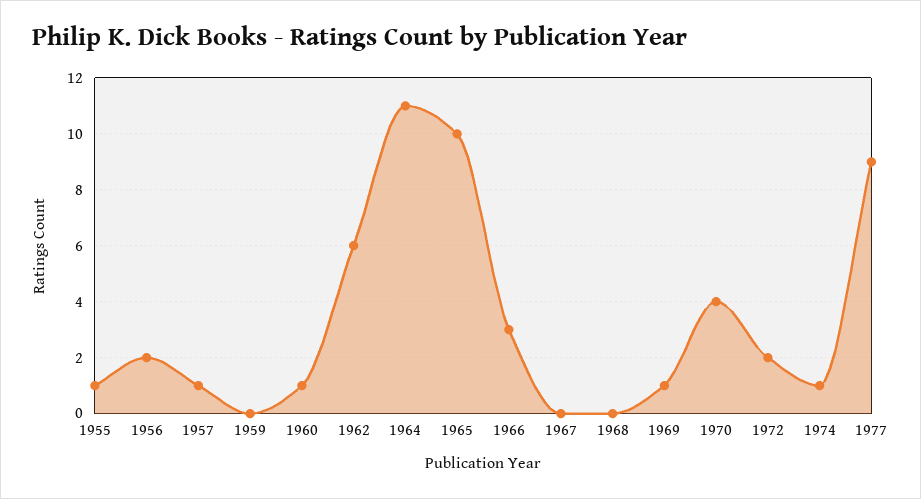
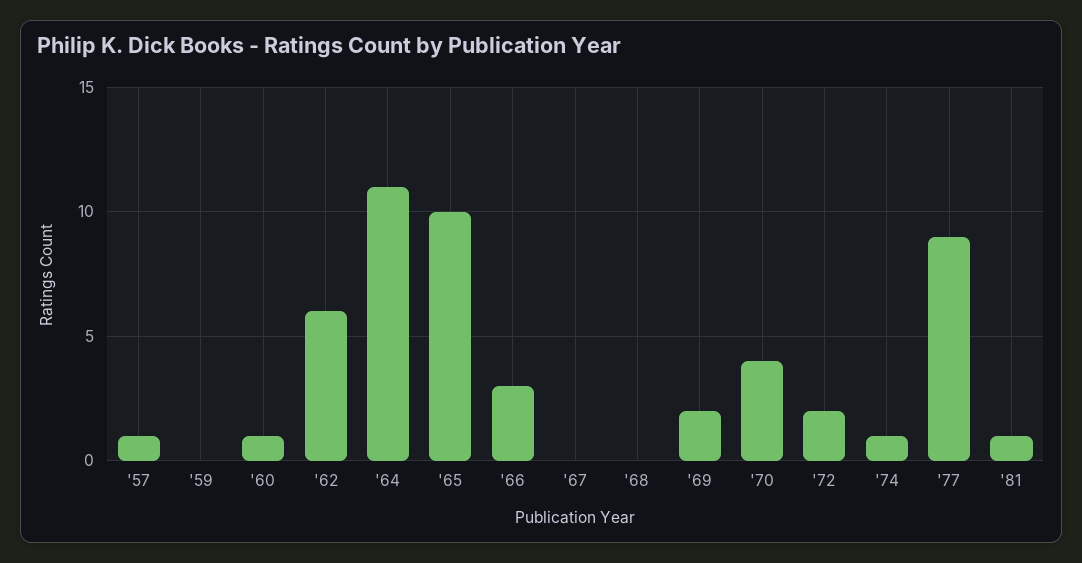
1955: 1 -> none
1956: 2 -> none
1969: 1 -> 2
'81: none -> 1

